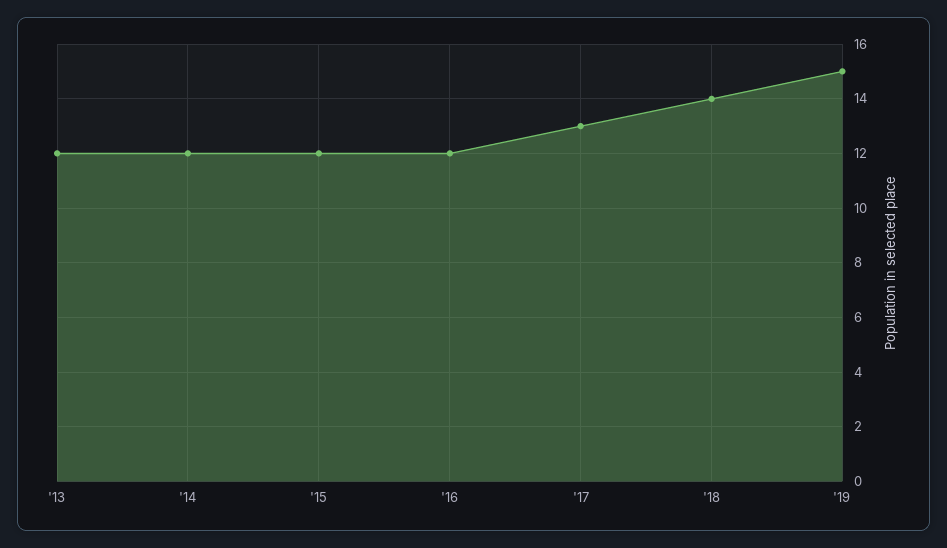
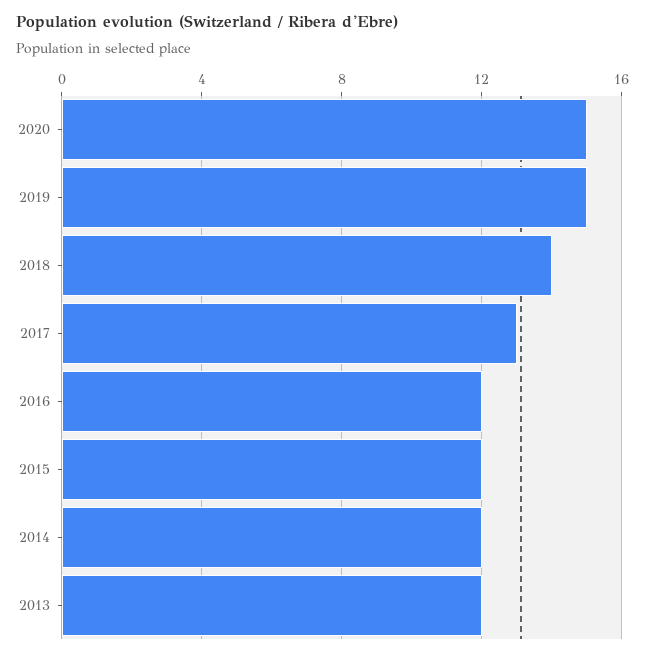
2020: none -> 15

